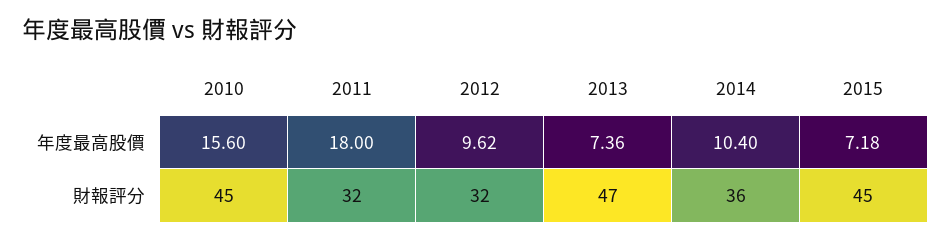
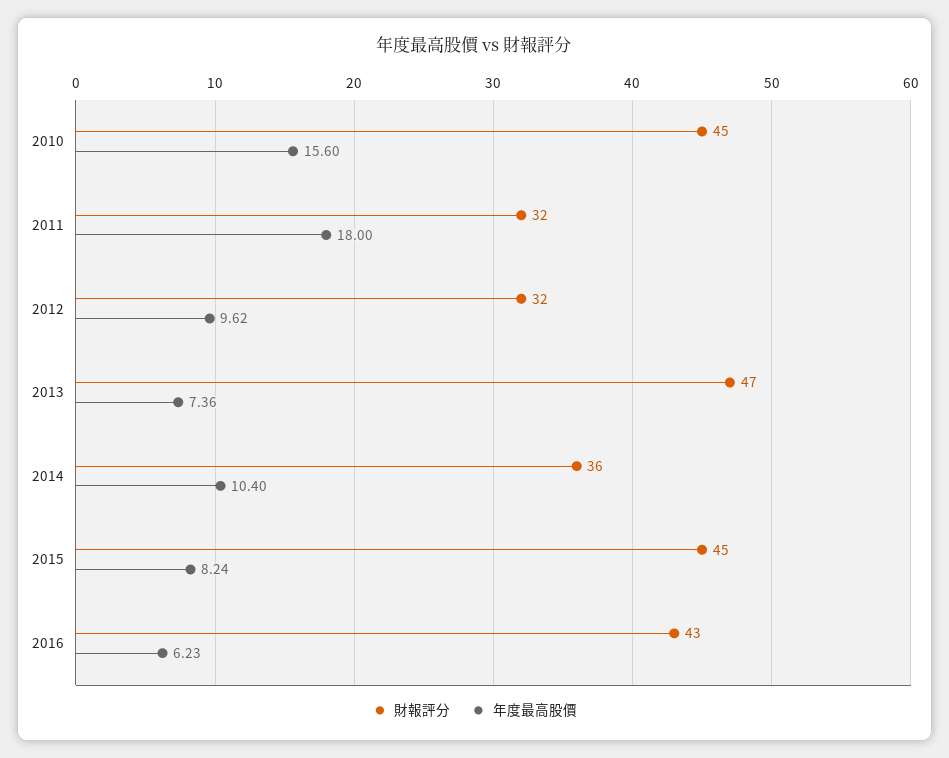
年度最高股價, 2015: 7.18 -> 8.24
財報評分, 2016: none -> 43
年度最高股價, 2016: none -> 6.23

